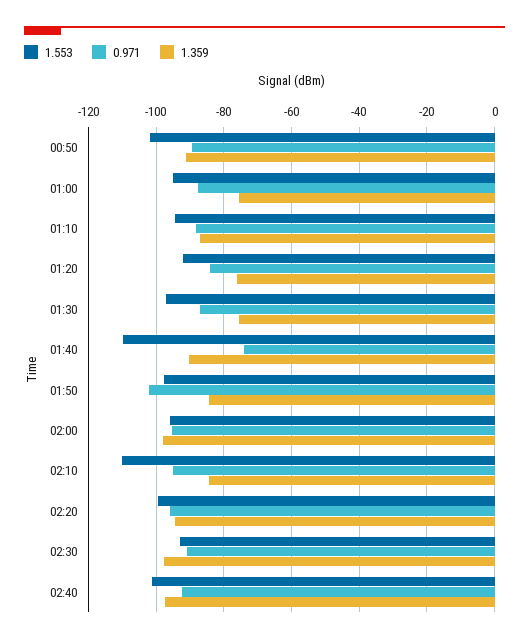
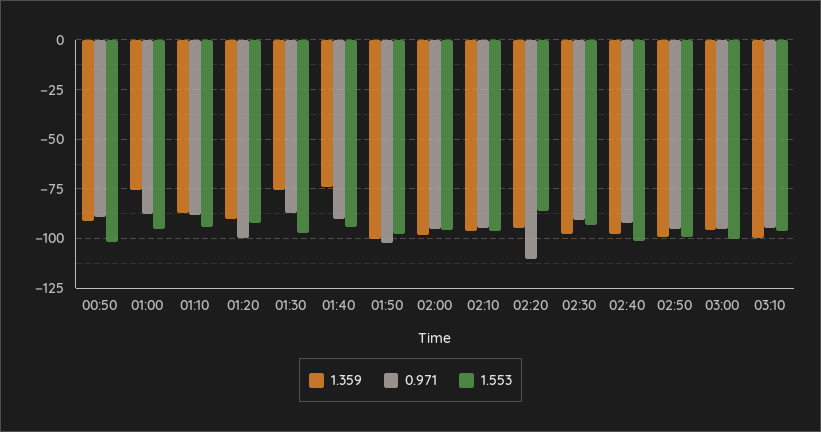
0.971, 01:20: -84 -> -100
1.359, 01:20: -76 -> -90
1.553, 01:40: -110 -> -95
0.971, 01:40: -74 -> -90
1.359, 01:40: -90 -> -75
1.359, 01:50: -84 -> -100
1.553, 02:10: -110 -> -95
1.359, 02:10: -84 -> -95
1.553, 02:20: -100 -> -85
0.971, 02:20: -96 -> -110
1.359, 02:50: none -> -100
0.971, 02:50: none -> -95
1.553, 02:50: none -> -100
1.359, 03:00: none -> -95
0.971, 03:00: none -> -95
1.553, 03:00: none -> -100
1.359, 03:10: none -> -100
0.971, 03:10: none -> -95
1.553, 03:10: none -> -95

